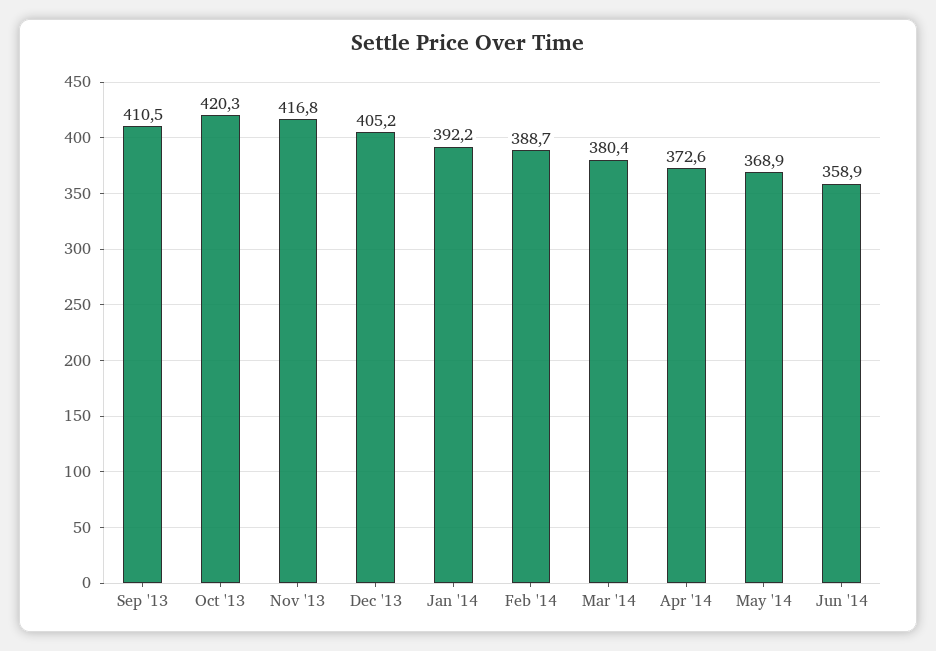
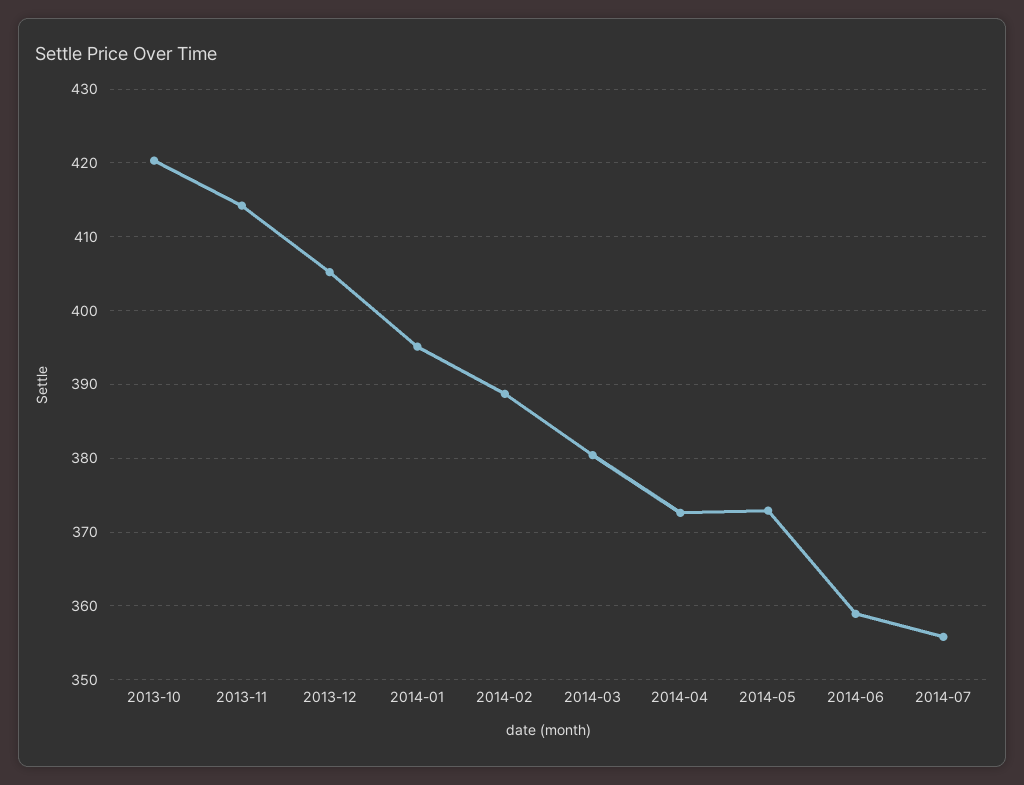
Sep '13: 410.5 -> none
Nov '13: 416.8 -> 414
Jan '14: 392.2 -> 395
May '14: 368.9 -> 373
2014-07: none -> 356

